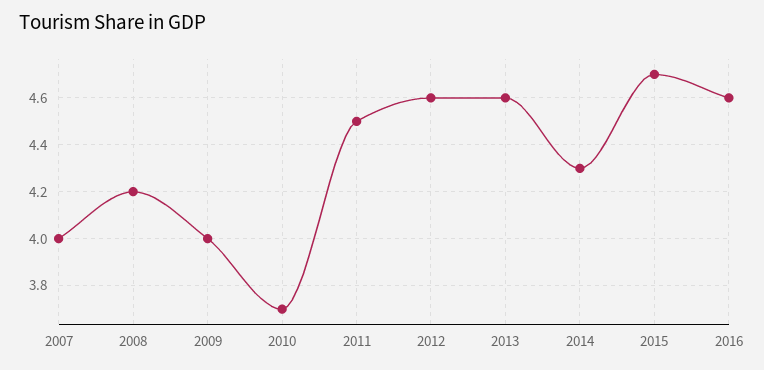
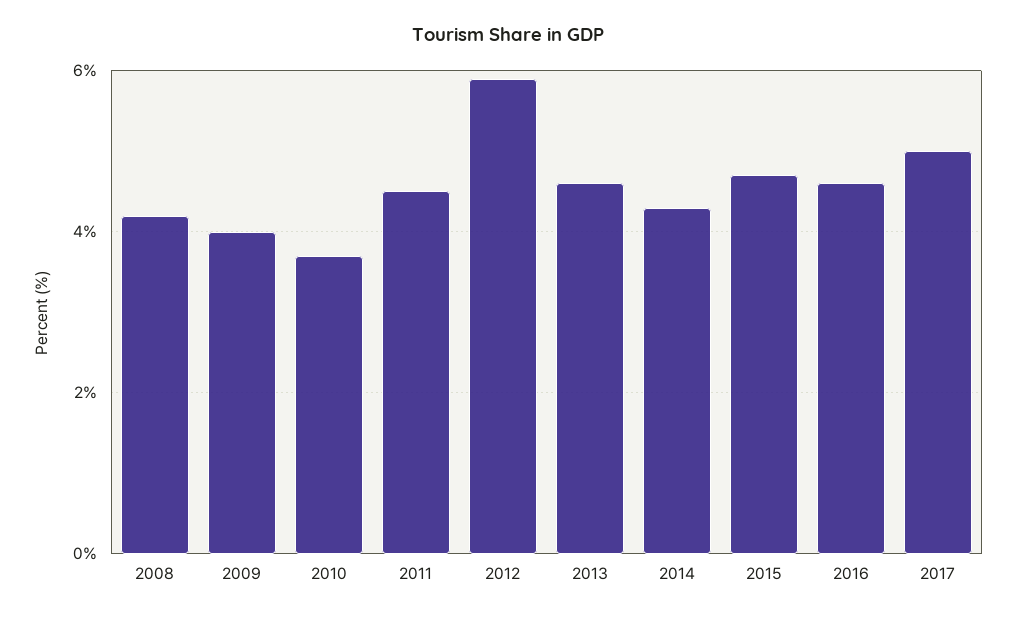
2007: 4 -> none
2012: 4.6 -> 6
2017: none -> 5

